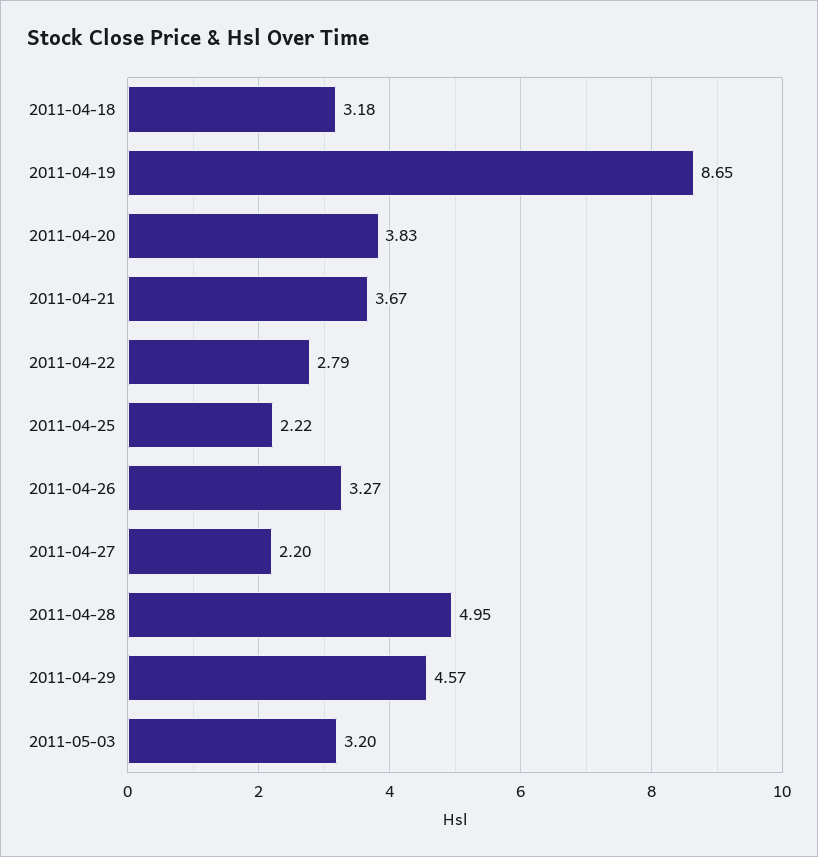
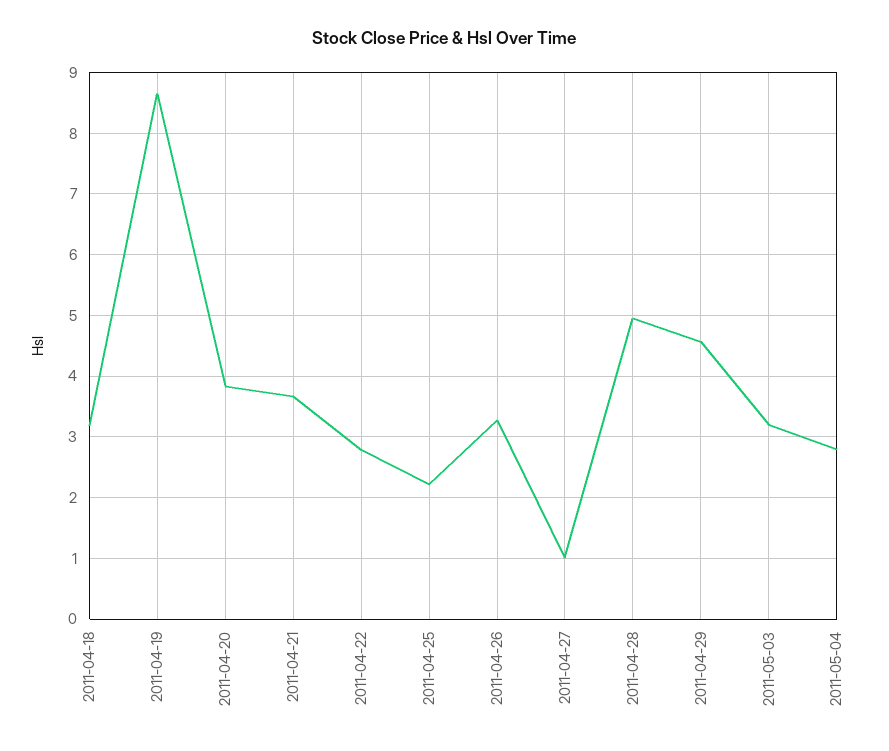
2011-04-27: 2.2 -> 1
2011-05-04: none -> 2.8

